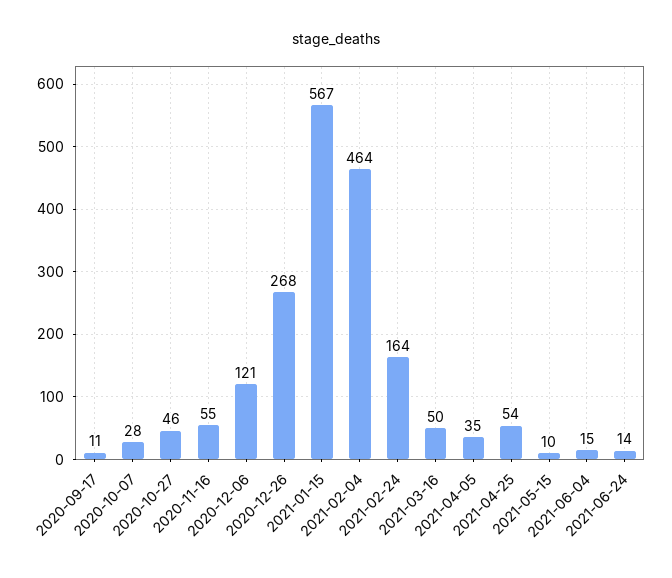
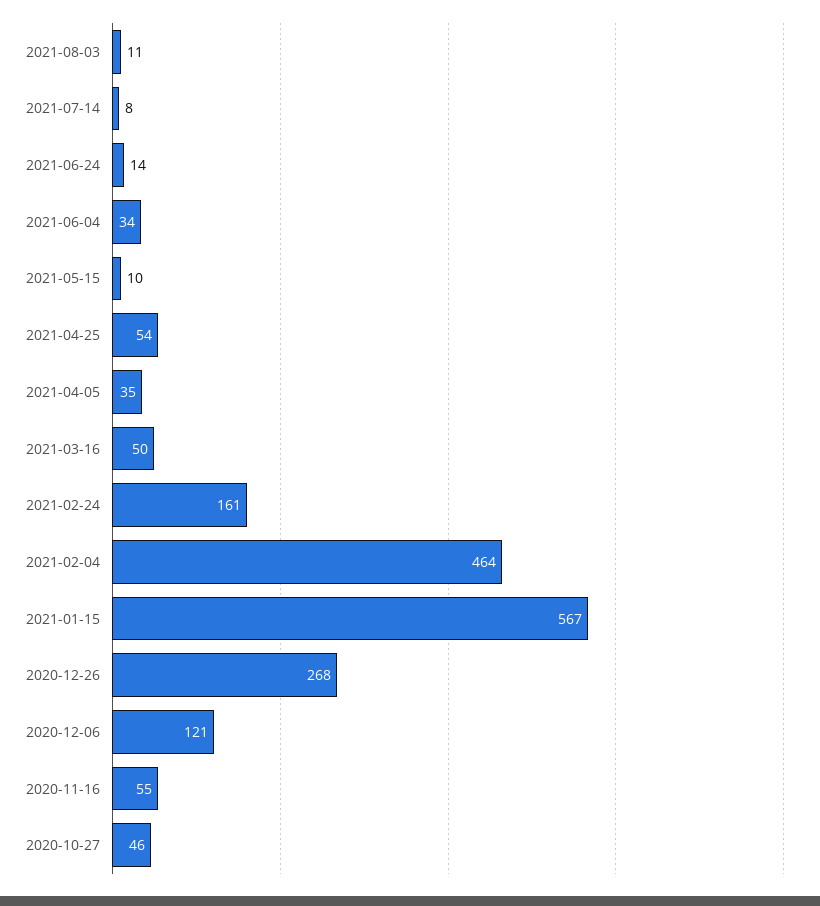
2020-09-17: 11 -> none
2020-10-07: 28 -> none
2021-02-24: 164 -> 161
2021-06-04: 15 -> 34
2021-08-03: none -> 11
2021-07-14: none -> 8

